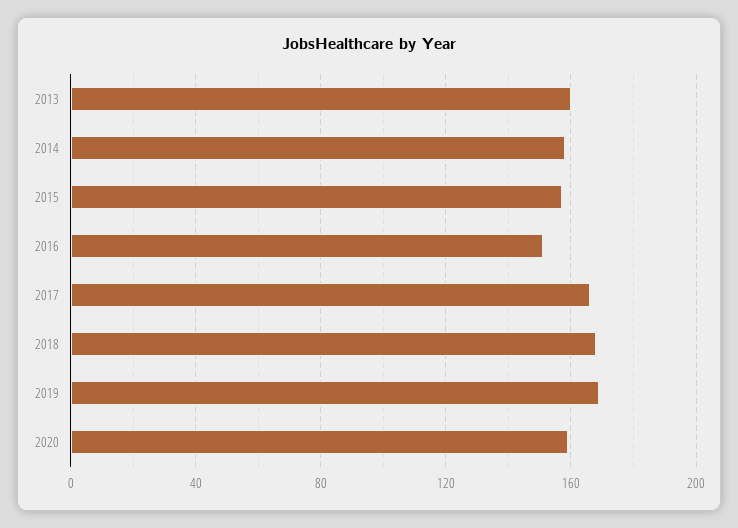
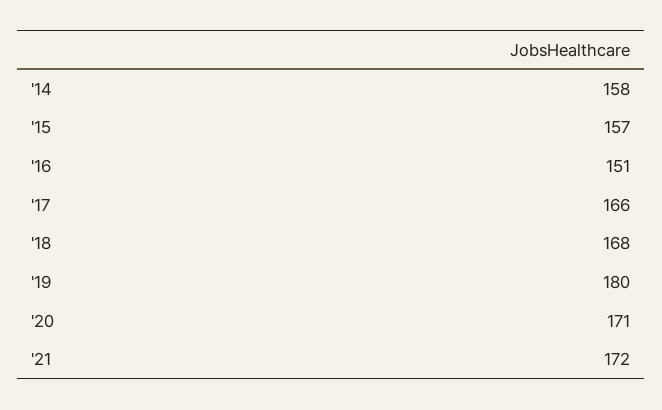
2013: 160 -> none
2019: 170 -> 180
2020: 160 -> 171
'21: none -> 172

